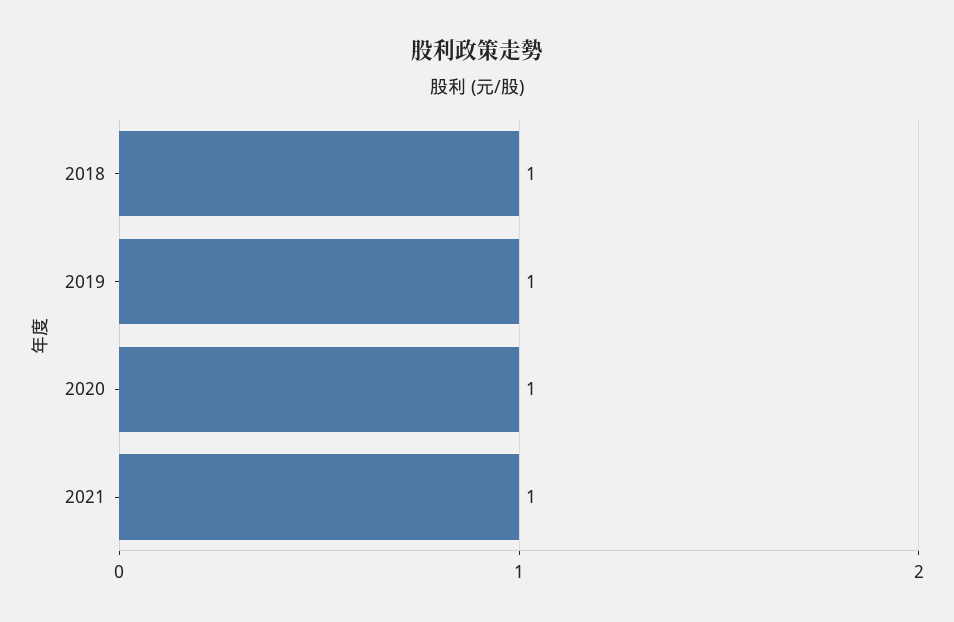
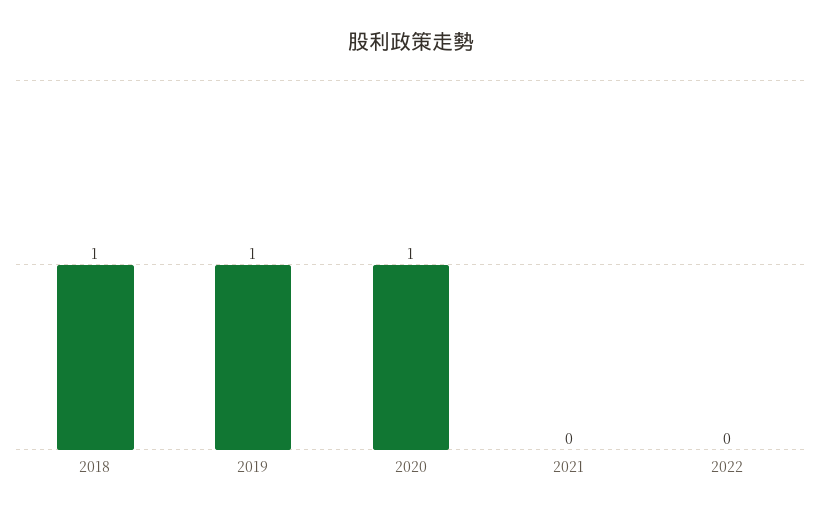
2021: 1 -> 0
2022: none -> 0

